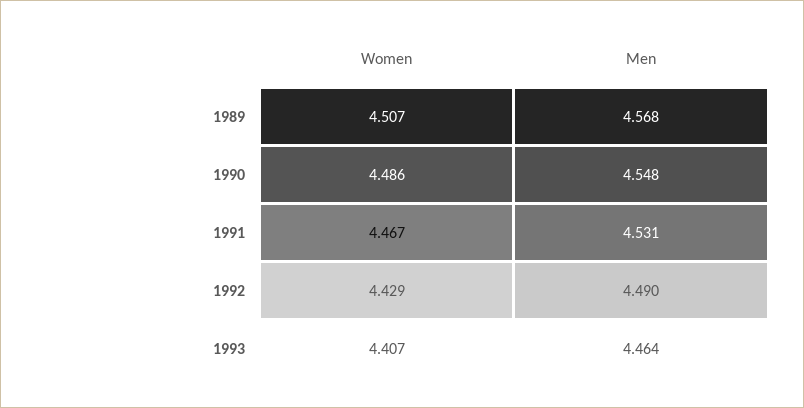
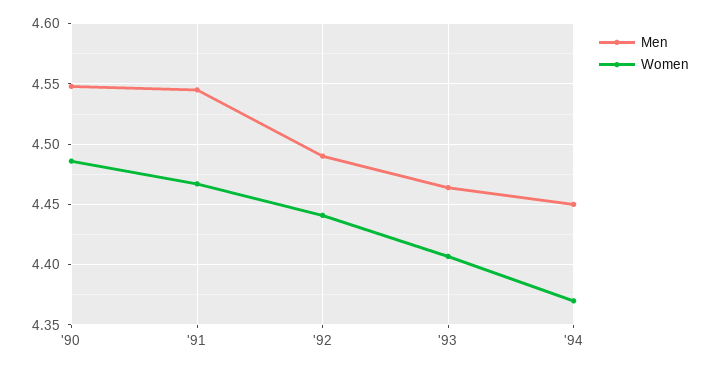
Women, 1989: 4.507 -> none
Men, 1989: 4.568 -> none
Men, 1991: 4.531 -> 4.545
Women, 1992: 4.429 -> 4.44
Men, '94: none -> 4.45
Women, '94: none -> 4.37

